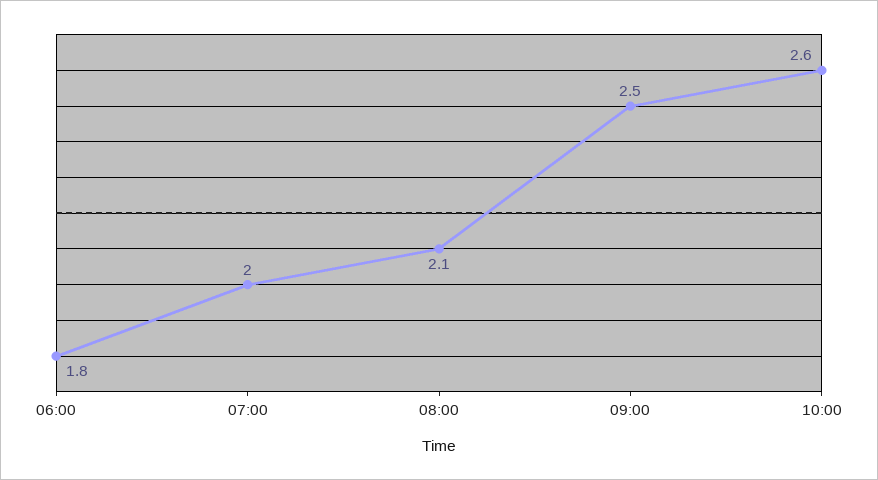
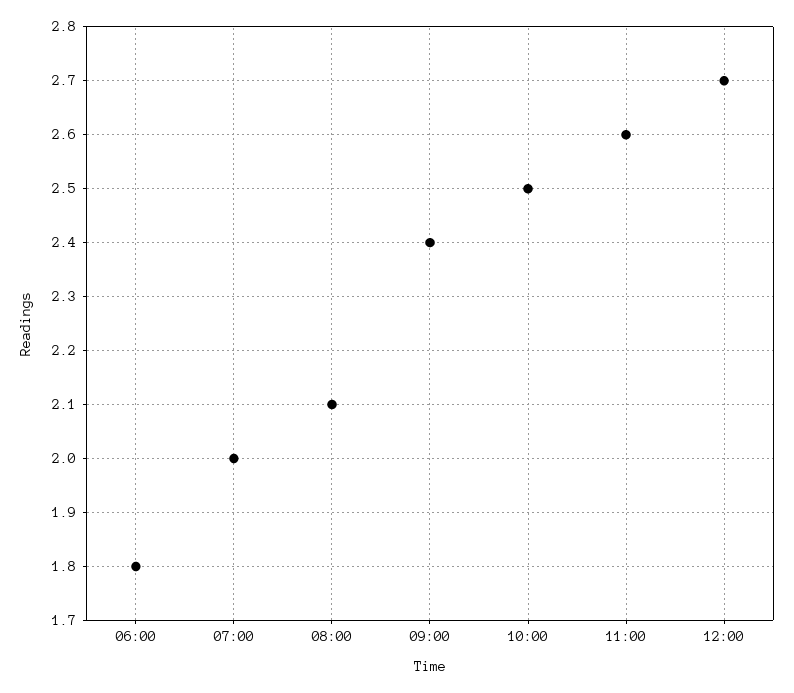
09:00: 2.5 -> 2.4
10:00: 2.6 -> 2.5
11:00: none -> 2.6
12:00: none -> 2.7

